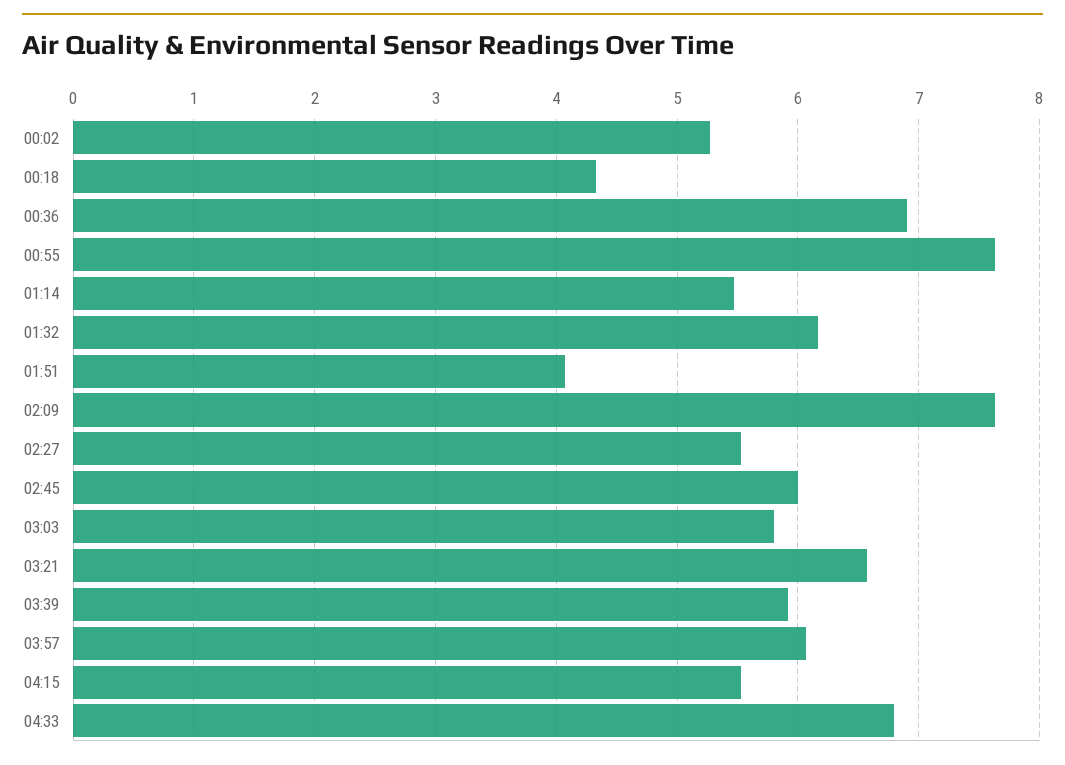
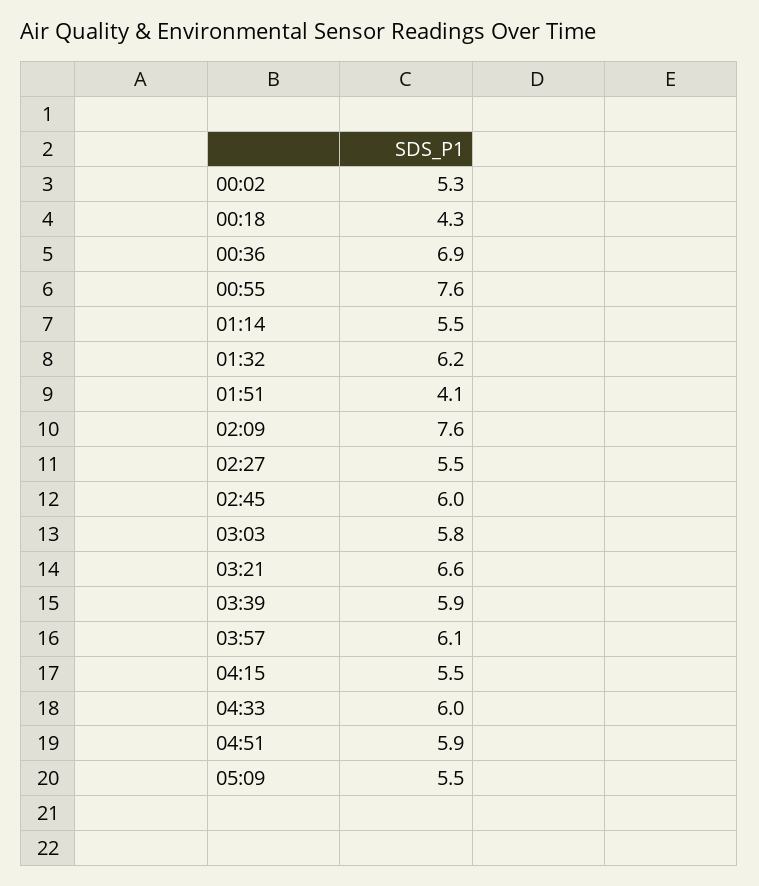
04:33: 6.8 -> 6
04:51: none -> 5.9
05:09: none -> 5.5

